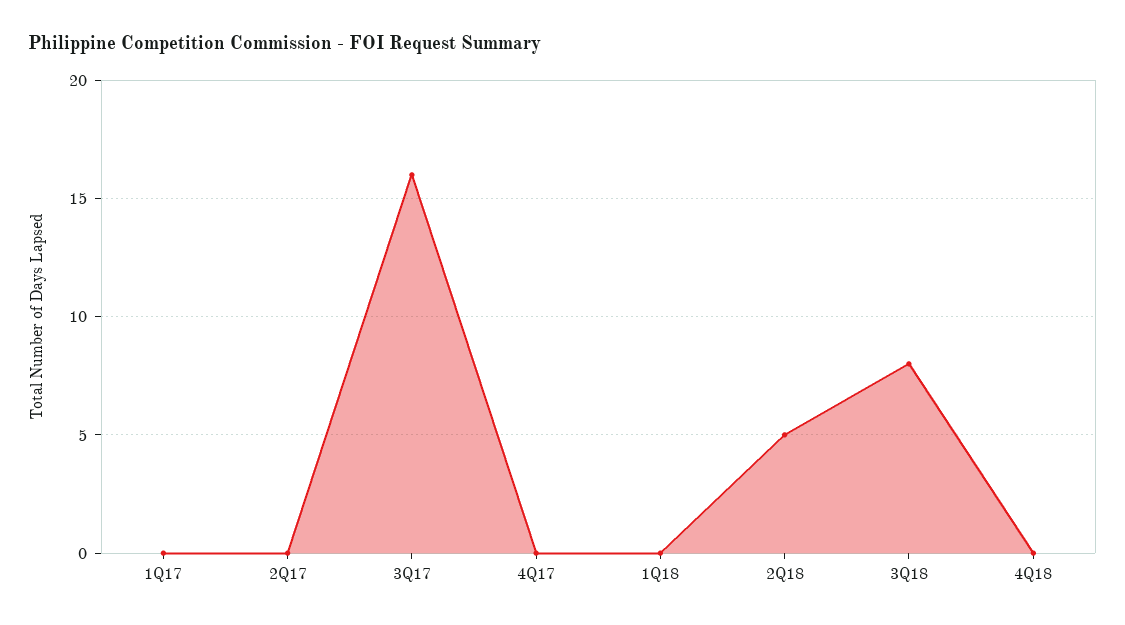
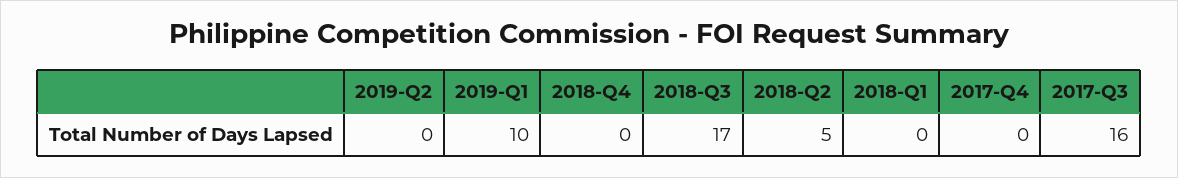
1Q17: 0 -> none
2Q17: 0 -> none
3Q18: 8 -> 17
2019-Q2: none -> 0
2019-Q1: none -> 10

